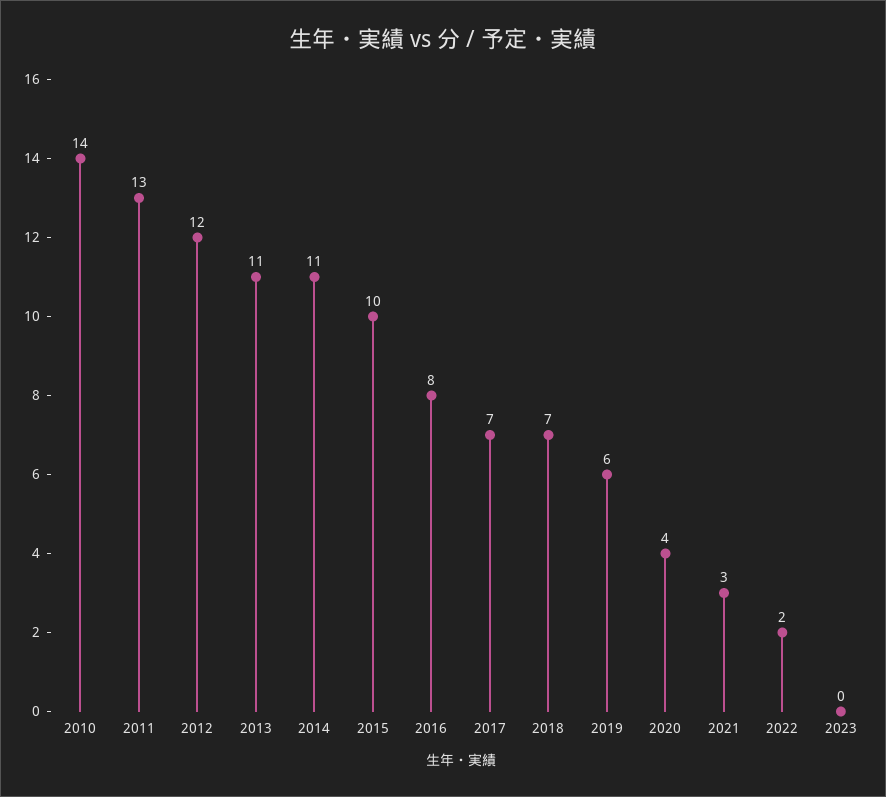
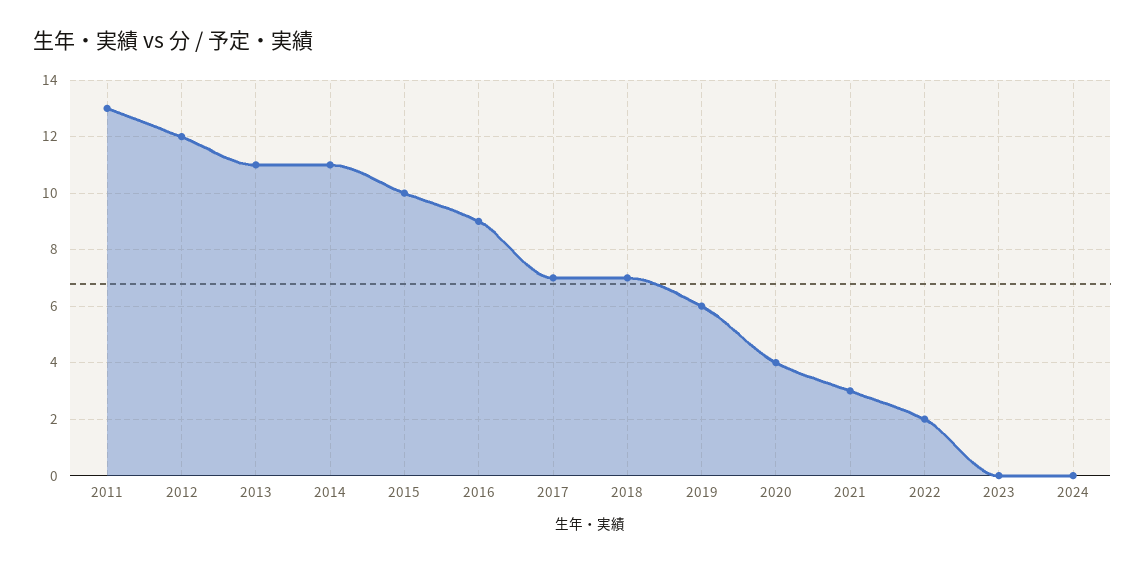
2010: 14 -> none
2016: 8 -> 9
2024: none -> 0

